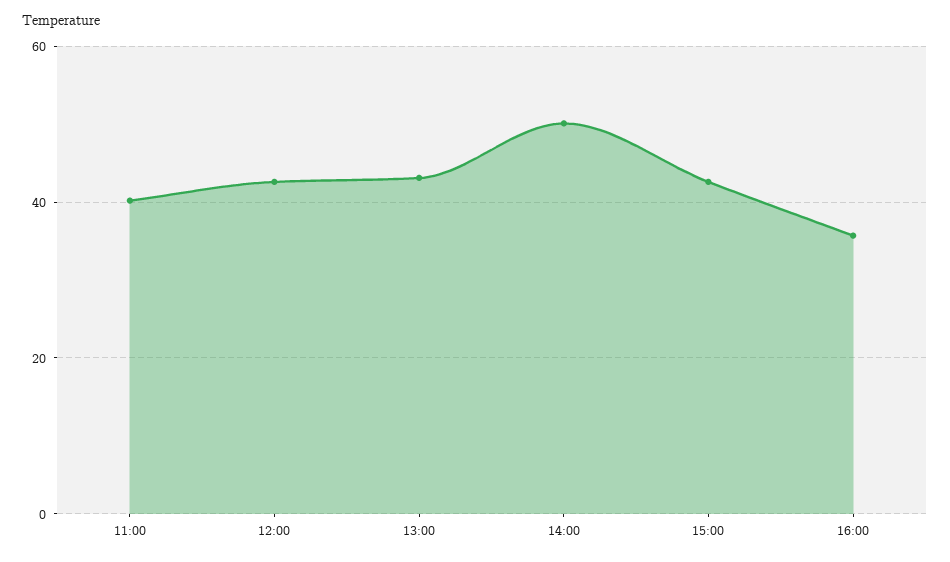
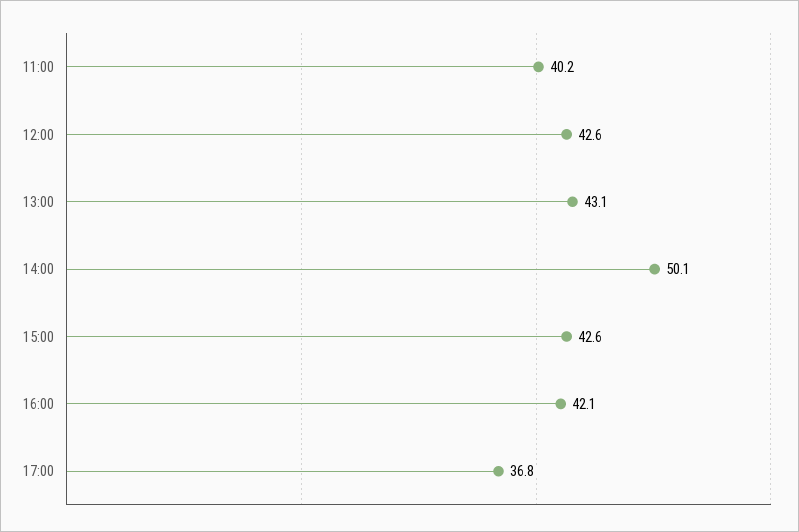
16:00: 36 -> 42.1
17:00: none -> 36.8

